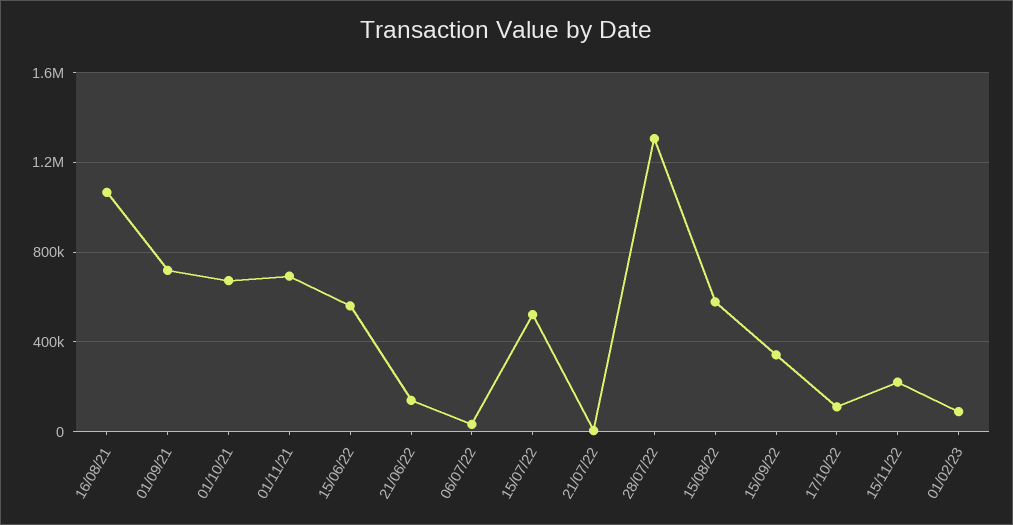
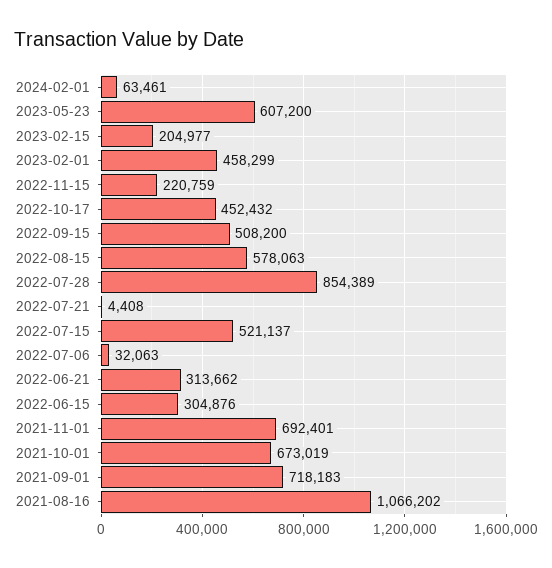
15/06/22: 550000 -> 304876
21/06/22: 150000 -> 313662
28/07/22: 1300000 -> 854389
15/09/22: 350000 -> 508200
17/10/22: 100000 -> 452432
01/02/23: 100000 -> 458299
2024-02-01: none -> 63461
2023-05-23: none -> 607200
2023-02-15: none -> 204977

